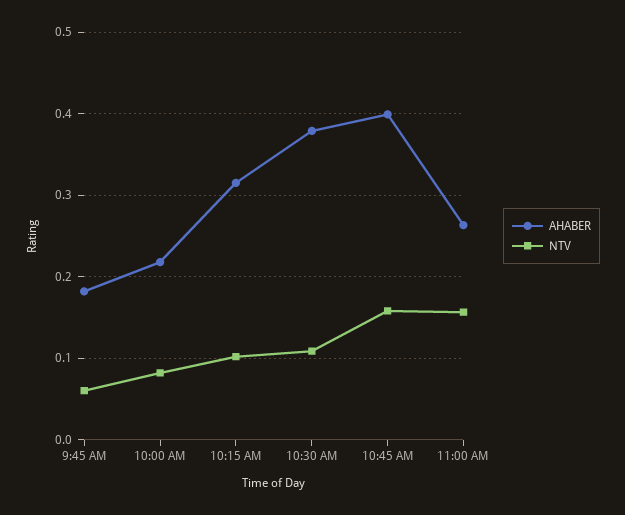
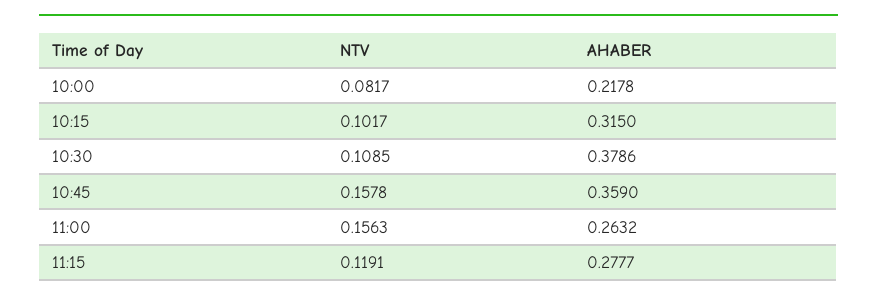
AHABER, 9:45 AM: 0.18 -> none
NTV, 9:45 AM: 0.06 -> none
AHABER, 10:45 AM: 0.4 -> 0.359
NTV, 11:15: none -> 0.1191
AHABER, 11:15: none -> 0.2777

